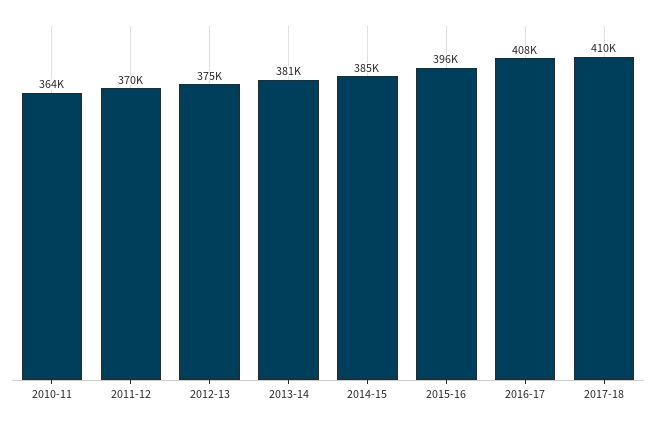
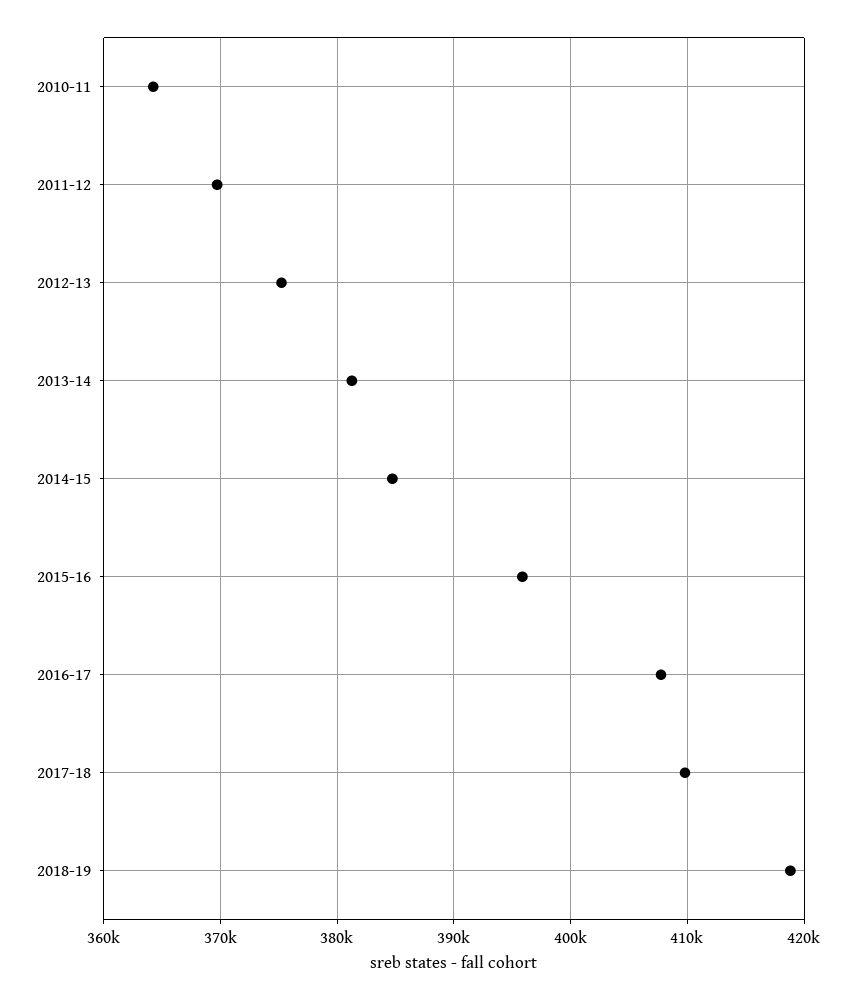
2018-19: none -> 419000

